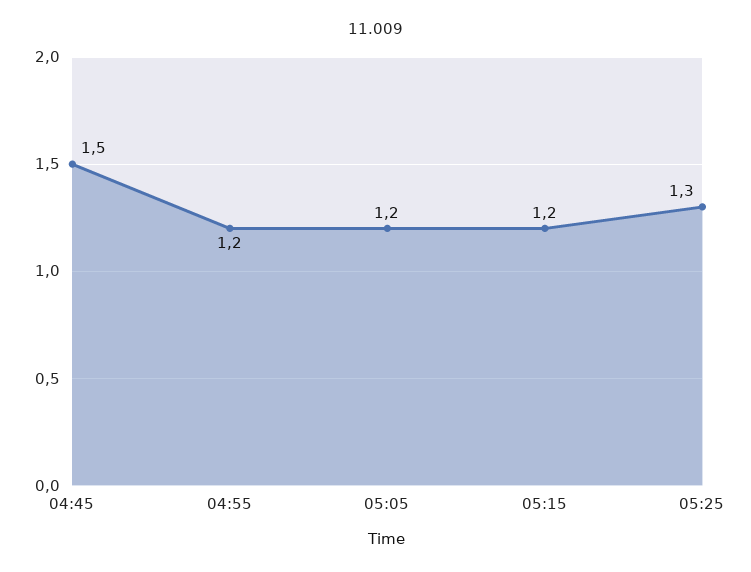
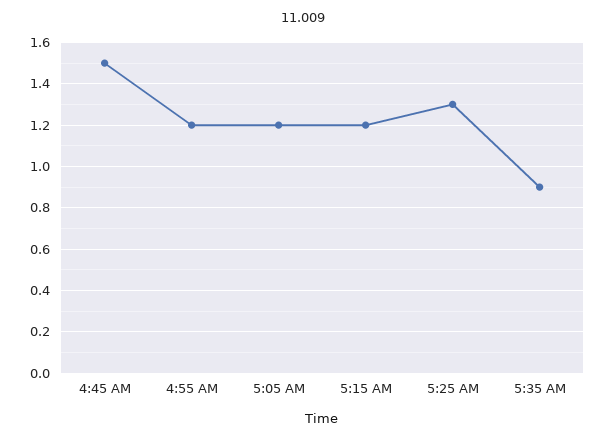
5:35 AM: none -> 0.9

